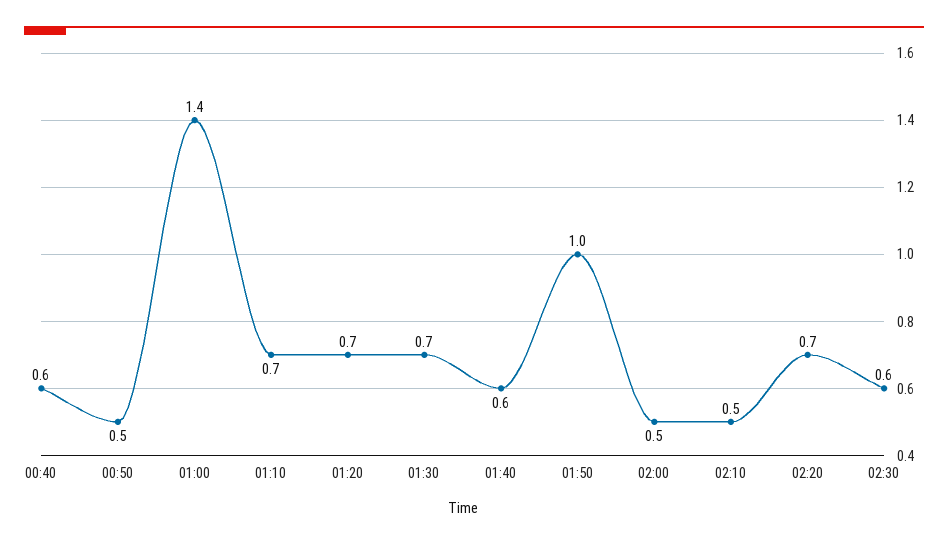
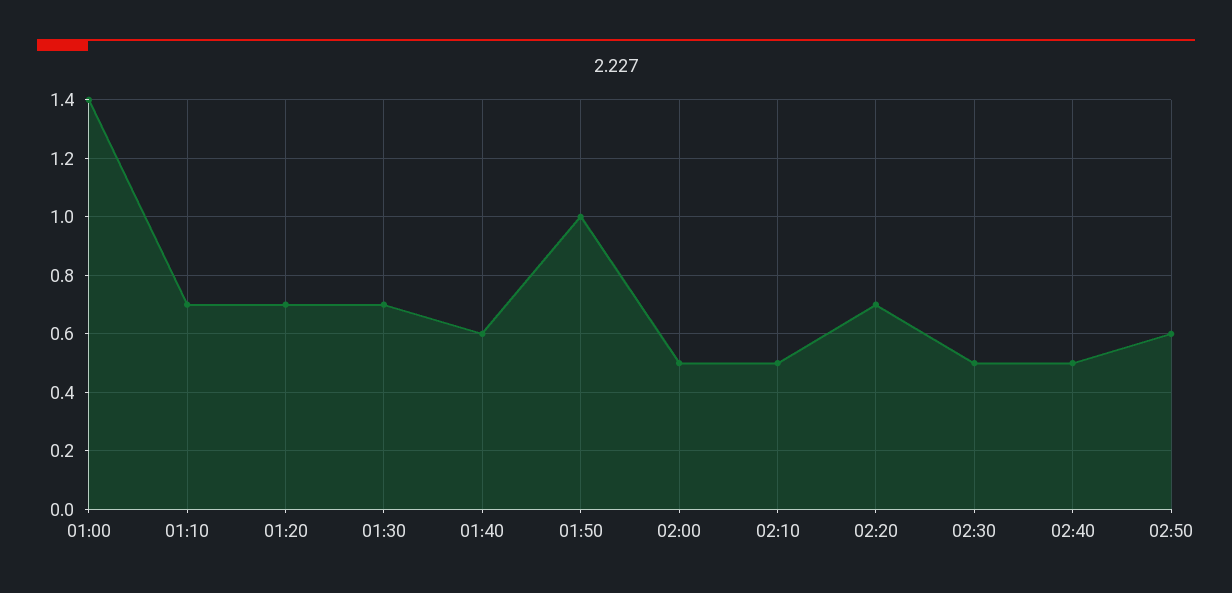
00:40: 0.6 -> none
00:50: 0.5 -> none
02:30: 0.6 -> 0.5
02:40: none -> 0.5
02:50: none -> 0.6

